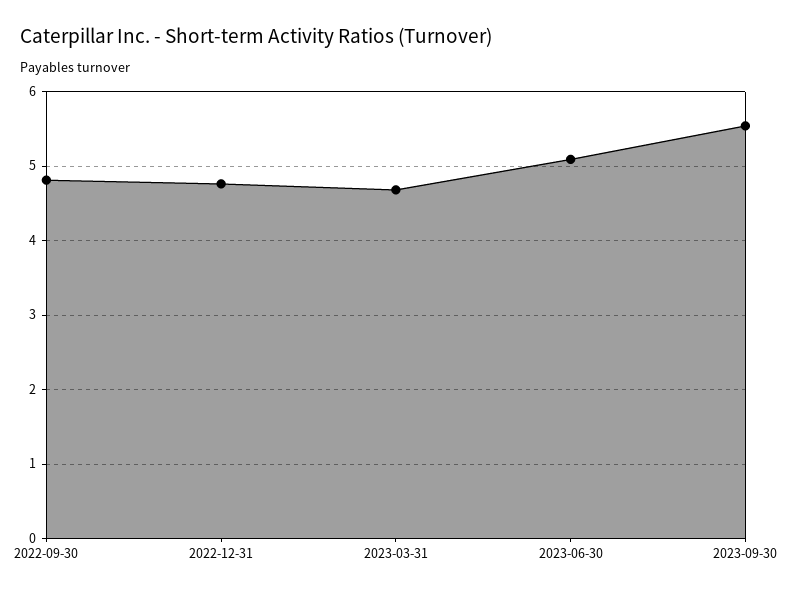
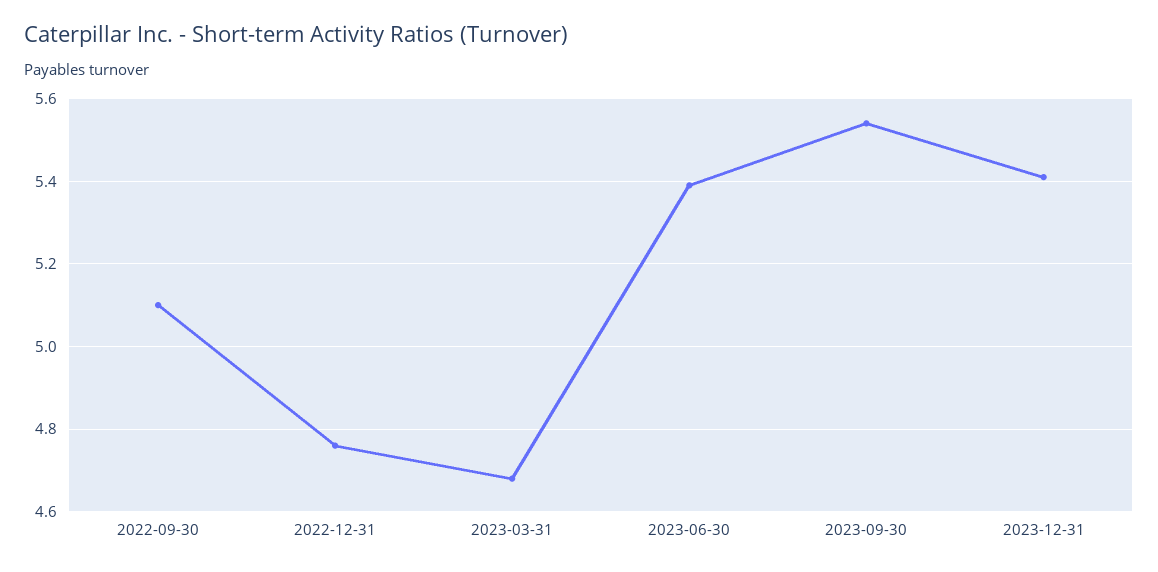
2022-09-30: 4.8 -> 5.1
2023-06-30: 5.1 -> 5.4
2023-12-31: none -> 5.4

